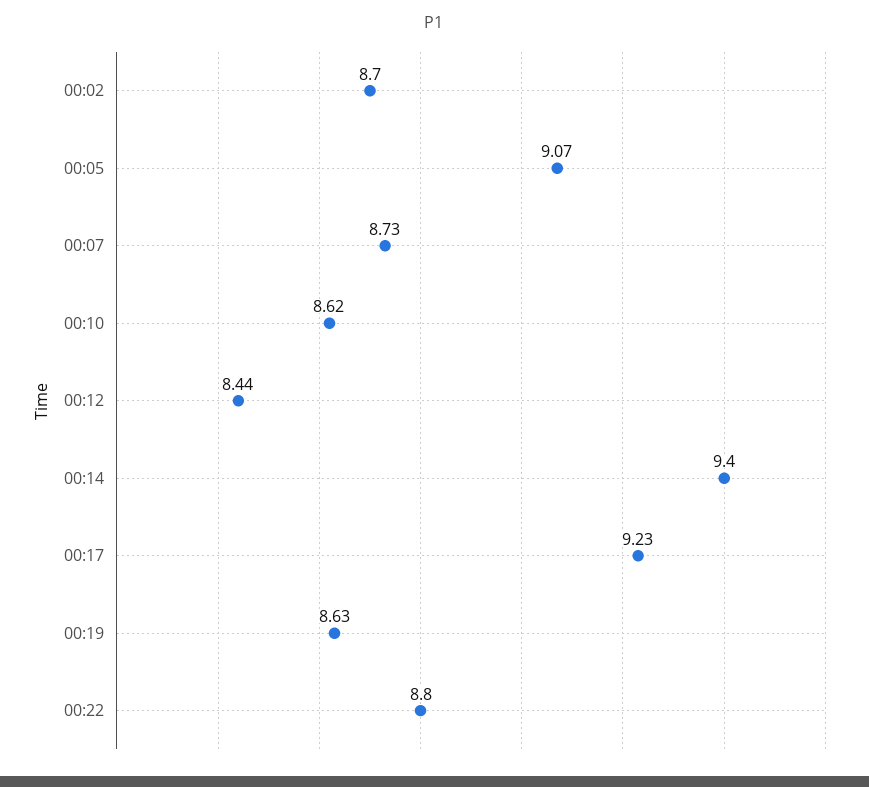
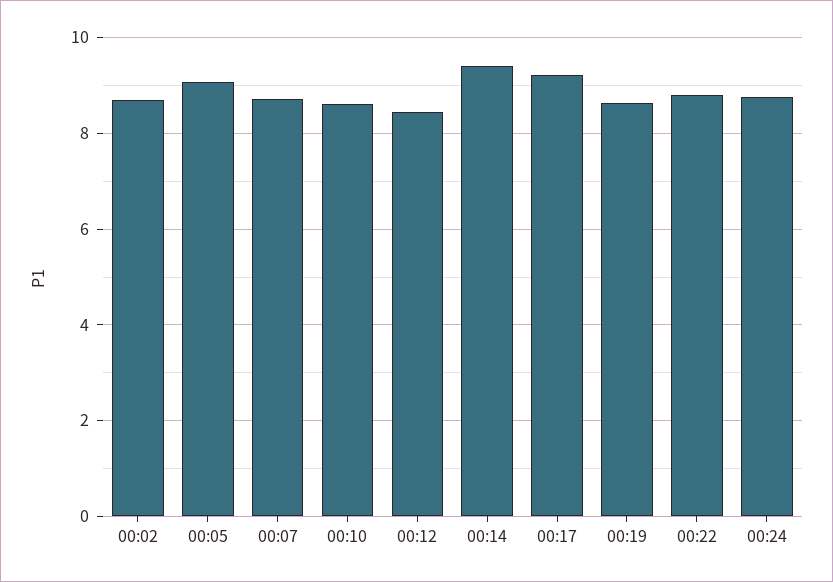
00:24: none -> 8.8

